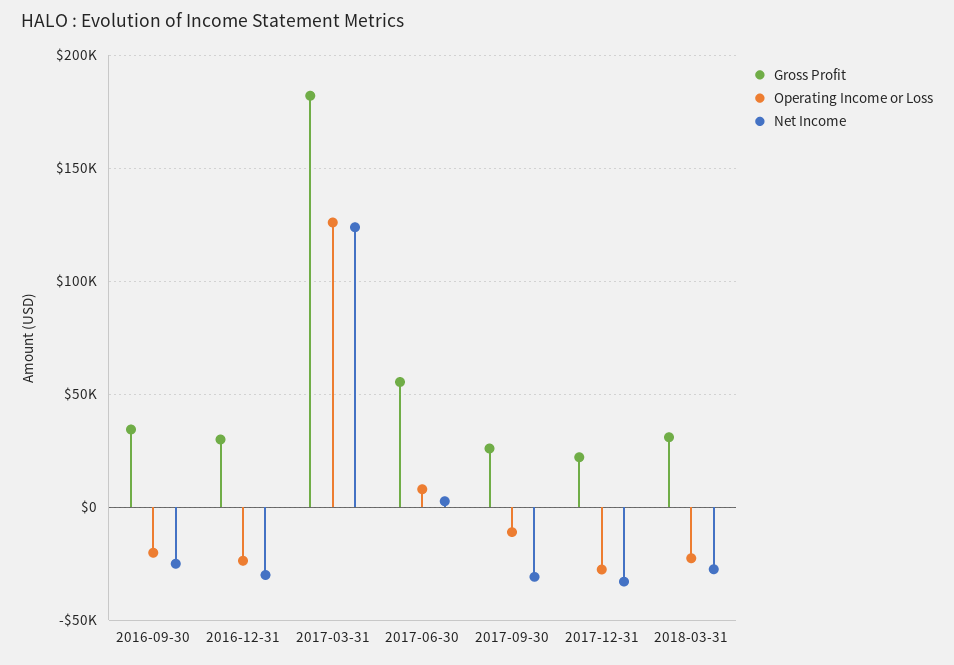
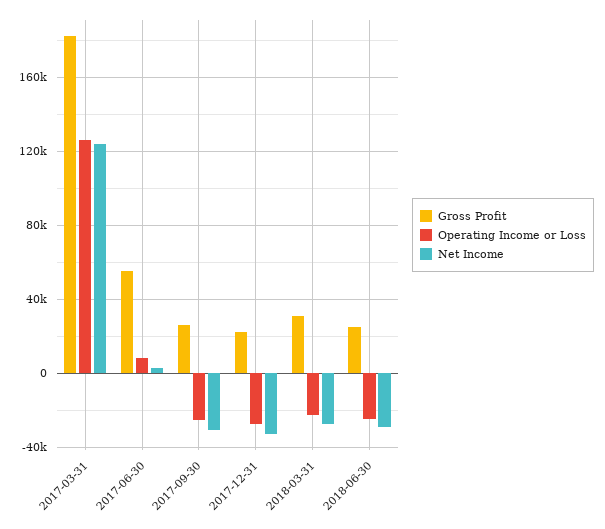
Gross Profit, 2016-09-30: 35000 -> none
Operating Income or Loss, 2016-09-30: -20000 -> none
Net Income, 2016-09-30: -25000 -> none
Gross Profit, 2016-12-31: 30000 -> none
Operating Income or Loss, 2016-12-31: -25000 -> none
Net Income, 2016-12-31: -30000 -> none
Operating Income or Loss, 2017-09-30: -10000 -> -25000
Gross Profit, 2018-06-30: none -> 25000
Operating Income or Loss, 2018-06-30: none -> -25000
Net Income, 2018-06-30: none -> -30000

